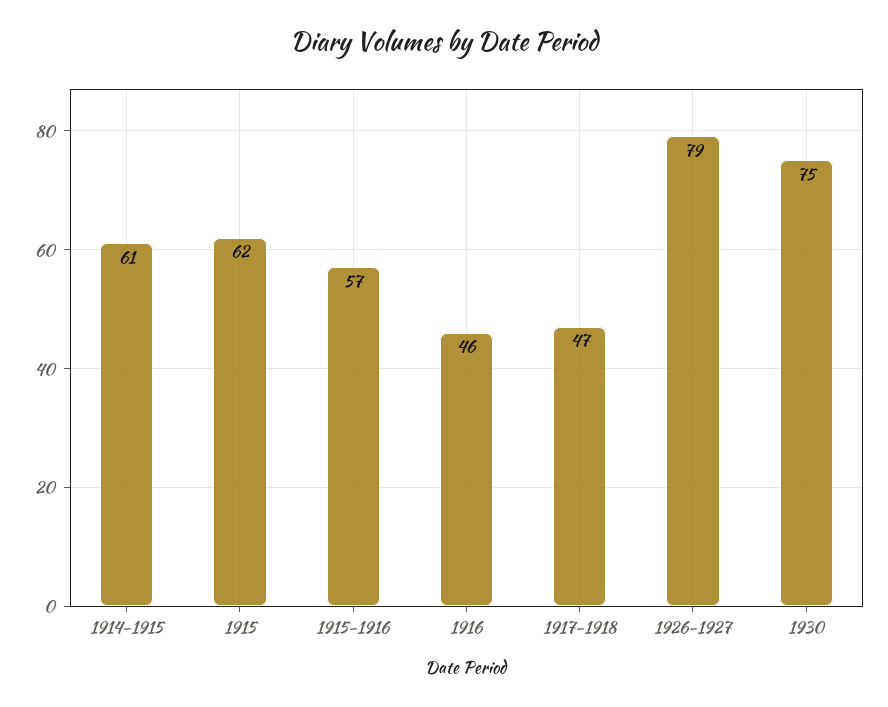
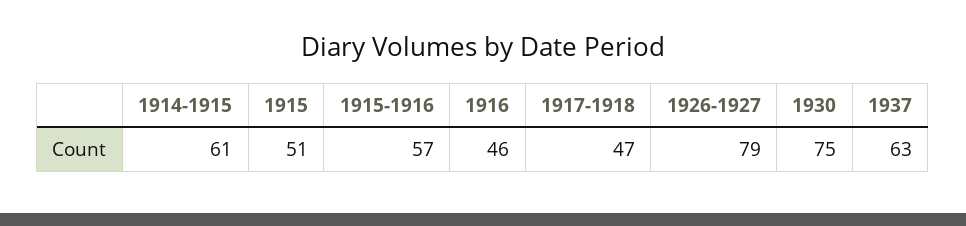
1915: 62 -> 51
1937: none -> 63

